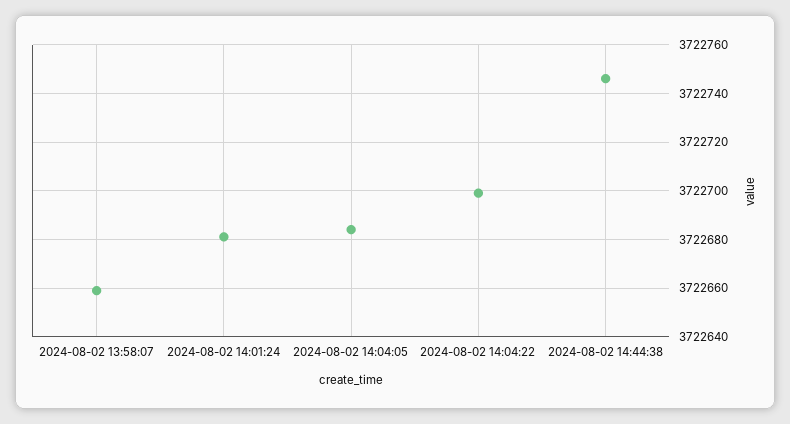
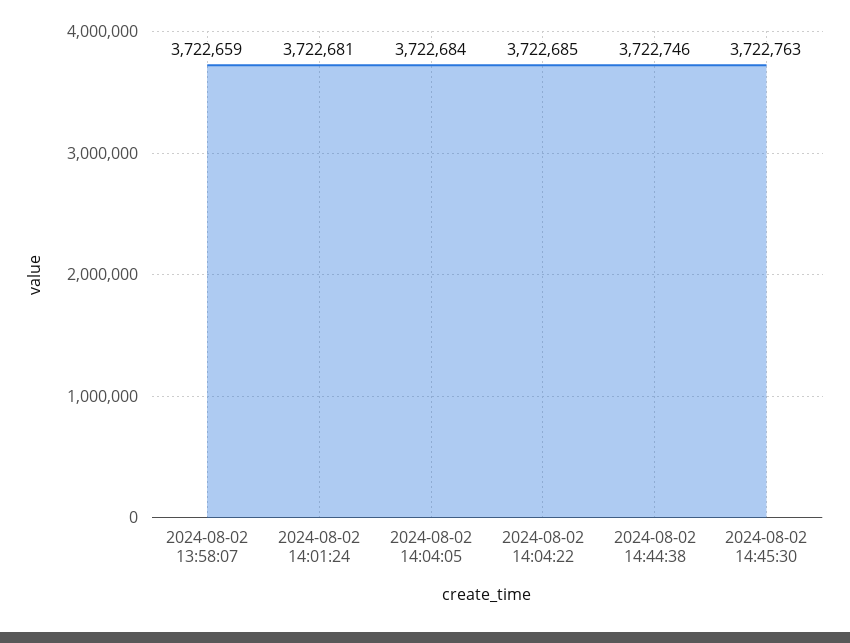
2024-08-02 14:04:22: 3722700 -> 3722685
2024-08-02 14:45:30: none -> 3722763

